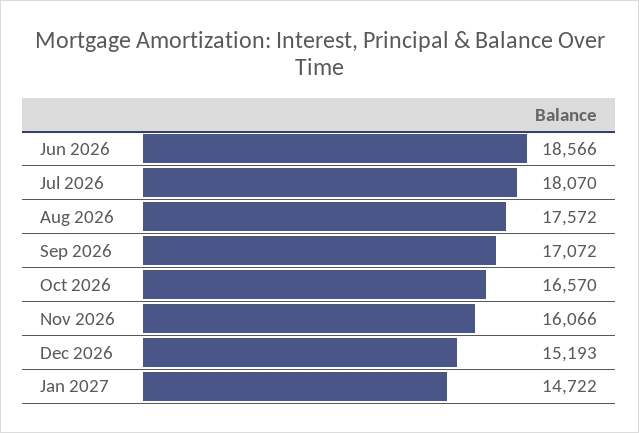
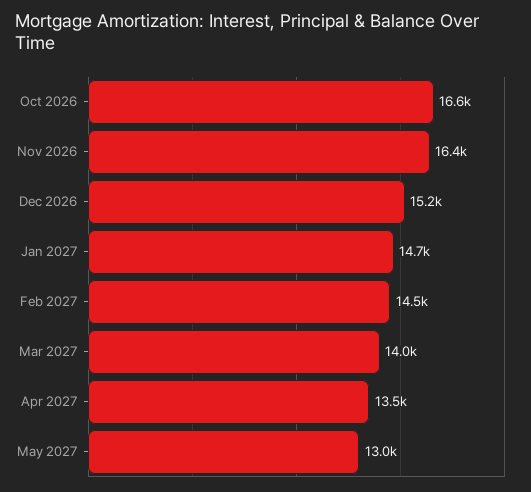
Jun 2026: 18566 -> none
Jul 2026: 18070 -> none
Aug 2026: 17572 -> none
Sep 2026: 17072 -> none
Nov 2026: 16066 -> 16400
Feb 2027: none -> 14500
Mar 2027: none -> 14000
Apr 2027: none -> 13500
May 2027: none -> 13000

